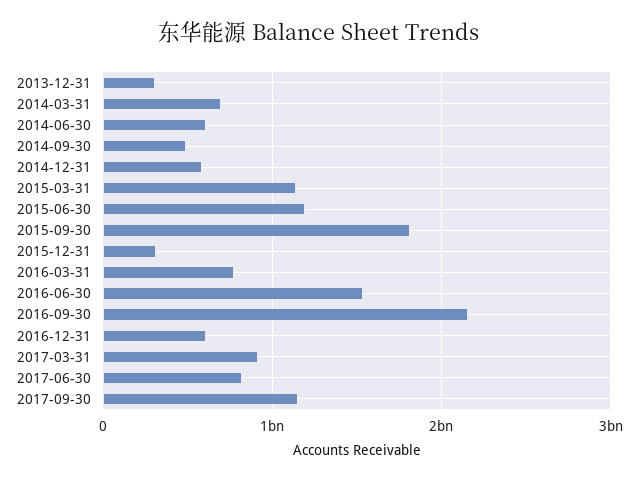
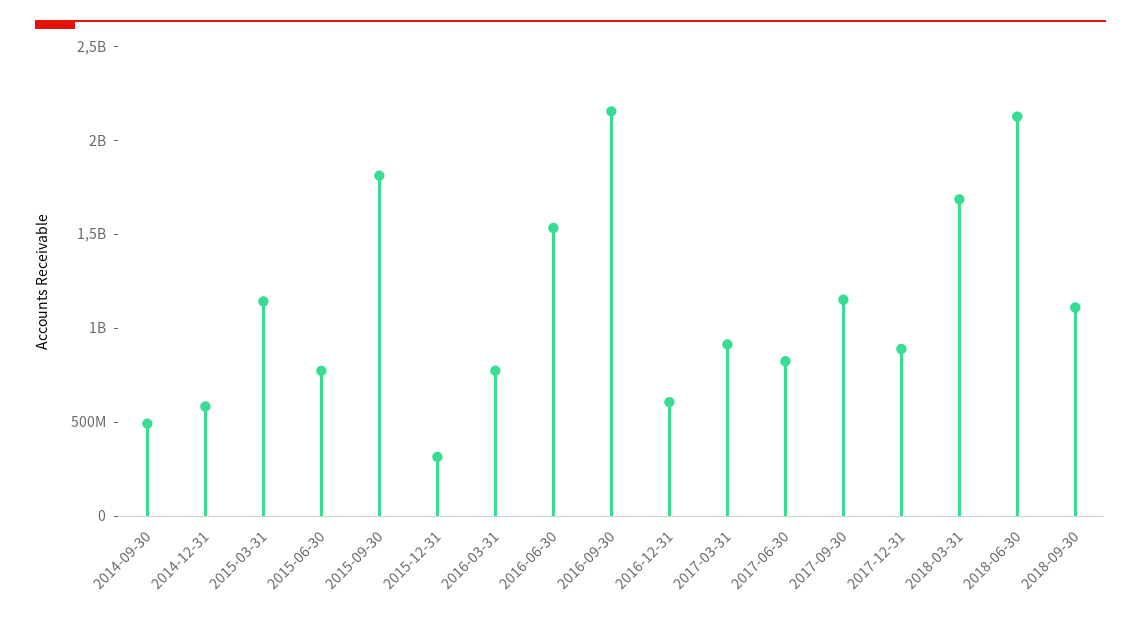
2013-12-31: 300000000 -> none
2014-03-31: 700000000 -> none
2014-06-30: 600000000 -> none
2015-06-30: 1200000000 -> 800000000
2017-12-31: none -> 900000000
2018-03-31: none -> 1700000000
2018-06-30: none -> 2100000000
2018-09-30: none -> 1100000000

